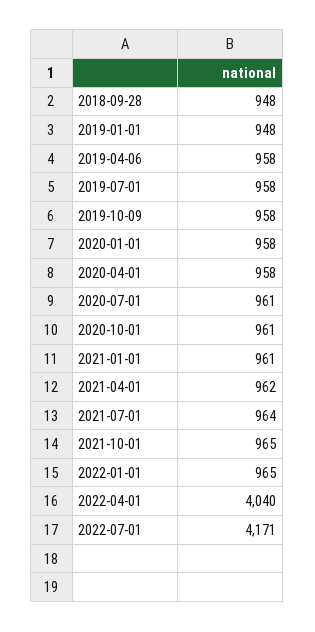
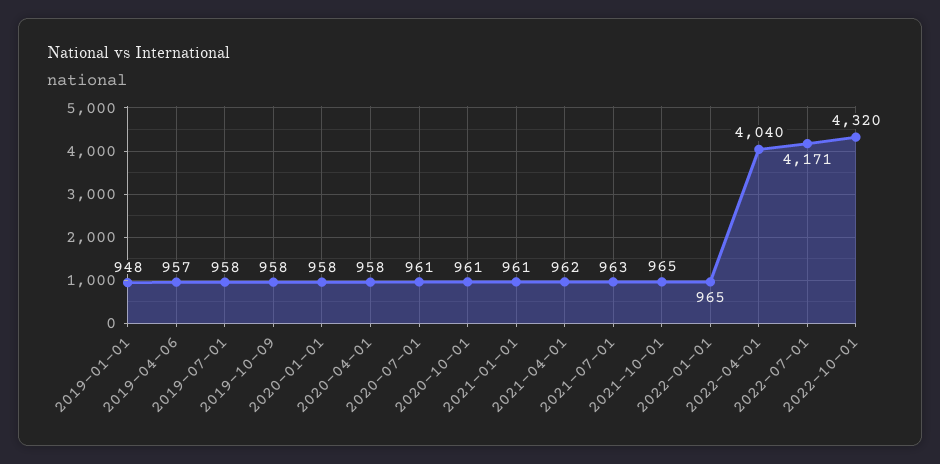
2018-09-28: 948 -> none
2019-04-06: 958 -> 957
2021-07-01: 964 -> 963
2022-10-01: none -> 4320

